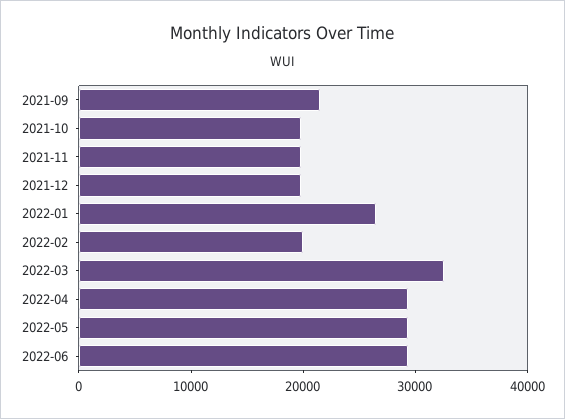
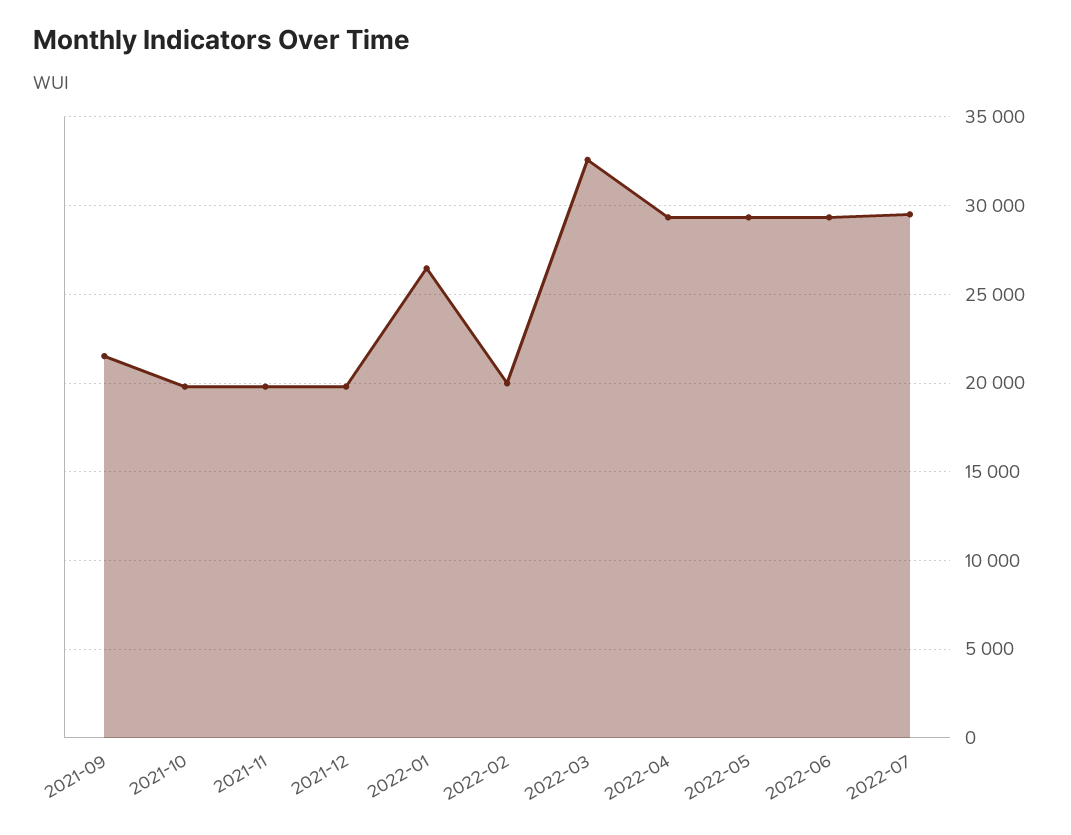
2022-07: none -> 29500

